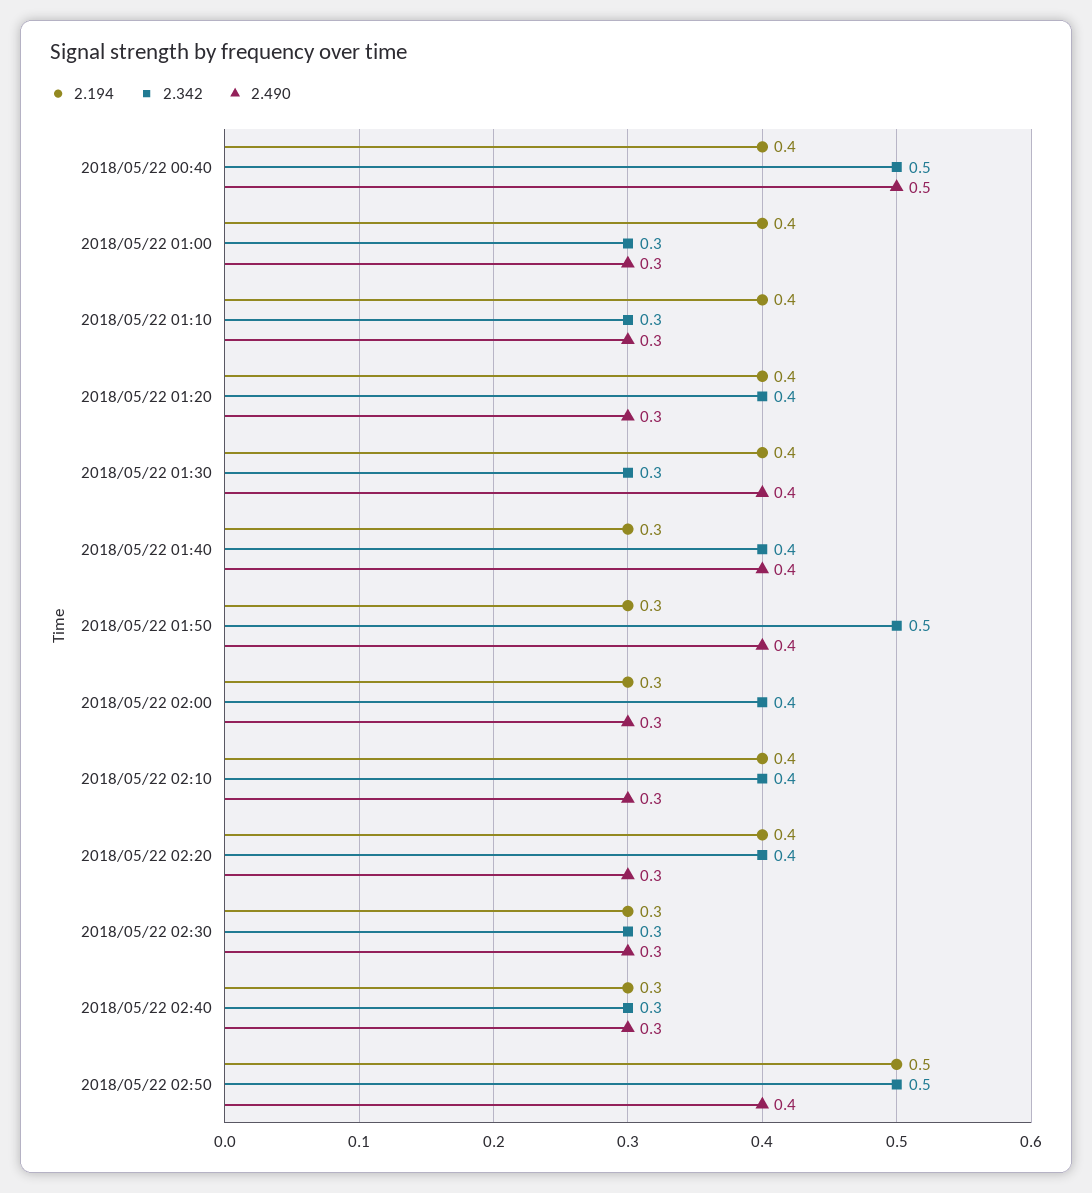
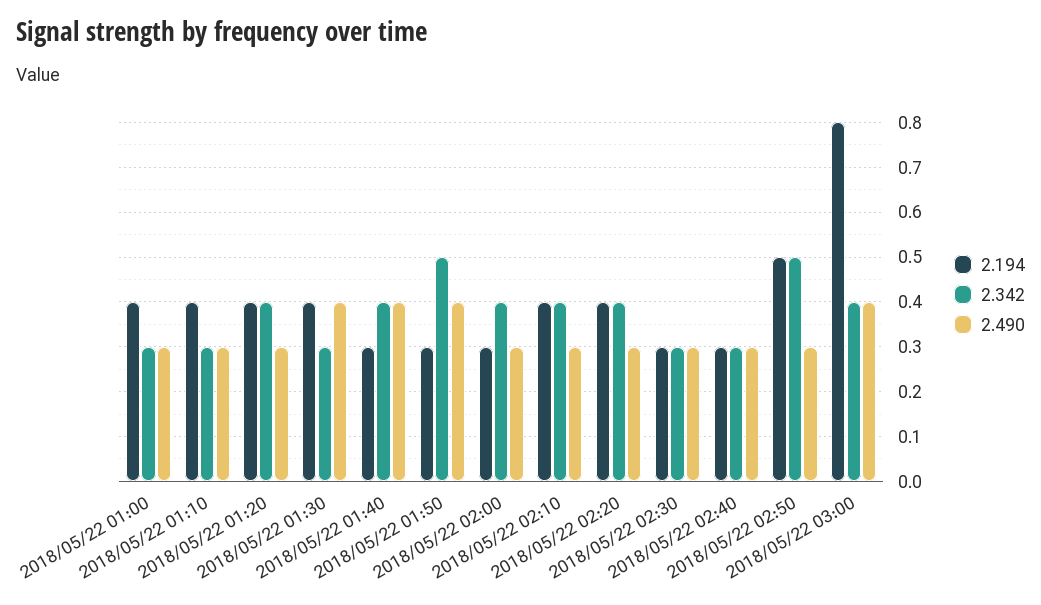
2.194, 2018/05/22 00:40: 0.4 -> none
2.342, 2018/05/22 00:40: 0.5 -> none
2.490, 2018/05/22 00:40: 0.5 -> none
2.490, 2018/05/22 02:50: 0.4 -> 0.3
2.194, 2018/05/22 03:00: none -> 0.8
2.342, 2018/05/22 03:00: none -> 0.4
2.490, 2018/05/22 03:00: none -> 0.4

